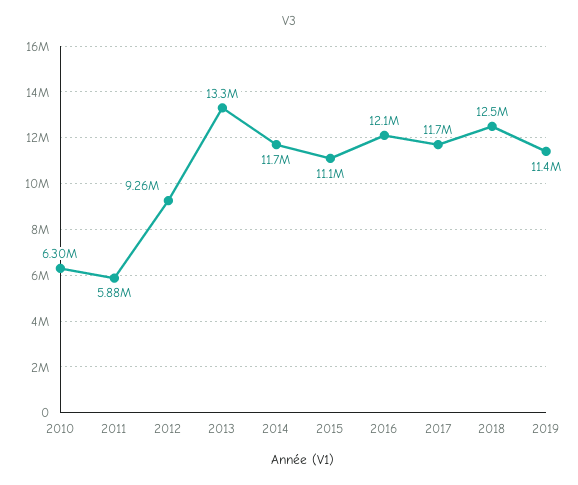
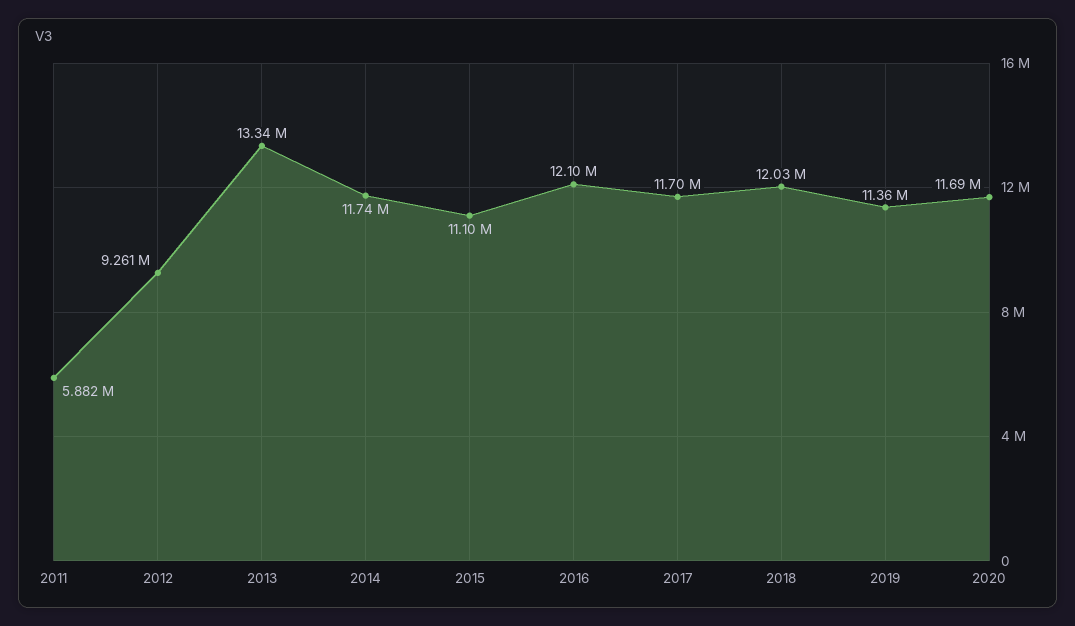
2010: 6300000 -> none
2018: 12500000 -> 12030000
2020: none -> 11690000

